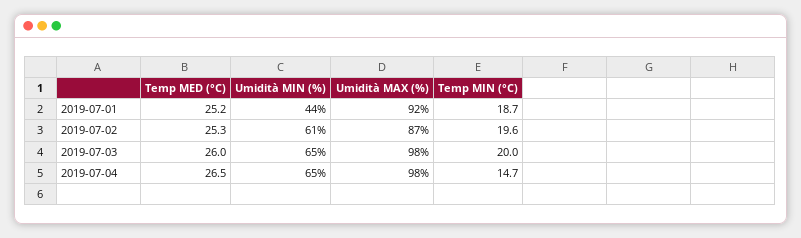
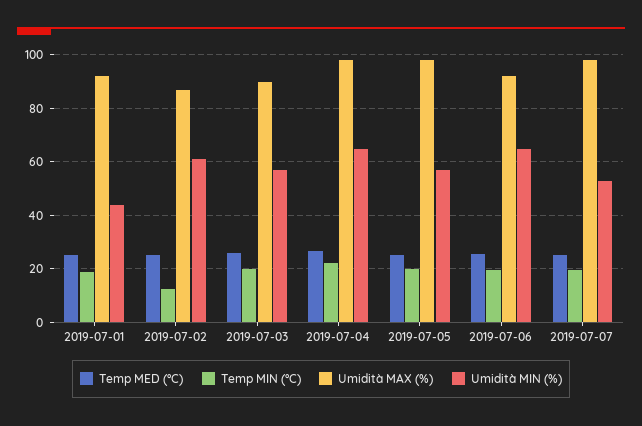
Temp MIN (°C), 2019-07-02: 19.6 -> 12.5
Umidità MIN (%), 2019-07-03: 65 -> 57.5
Umidità MAX (%), 2019-07-03: 98 -> 90
Temp MIN (°C), 2019-07-04: 14.7 -> 22.5
Temp MED (°C), 2019-07-05: none -> 25
Temp MIN (°C), 2019-07-05: none -> 20
Umidità MAX (%), 2019-07-05: none -> 97.5
Umidità MIN (%), 2019-07-05: none -> 57.5
Temp MED (°C), 2019-07-06: none -> 25
Temp MIN (°C), 2019-07-06: none -> 20
Umidità MAX (%), 2019-07-06: none -> 92.5
Umidità MIN (%), 2019-07-06: none -> 65
Temp MED (°C), 2019-07-07: none -> 25
Temp MIN (°C), 2019-07-07: none -> 20
Umidità MAX (%), 2019-07-07: none -> 97.5
Umidità MIN (%), 2019-07-07: none -> 52.5

